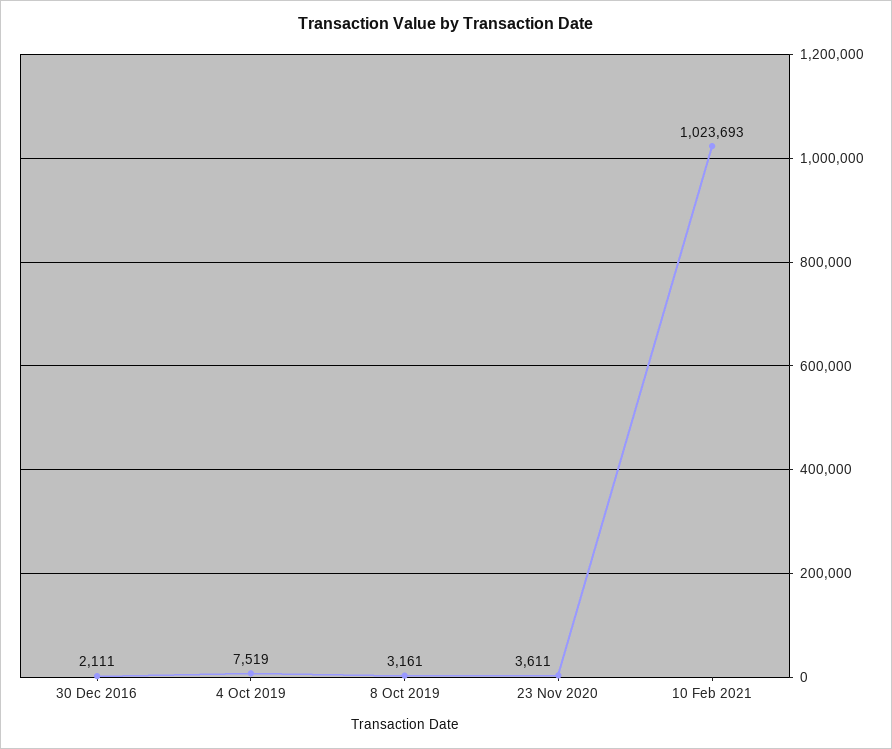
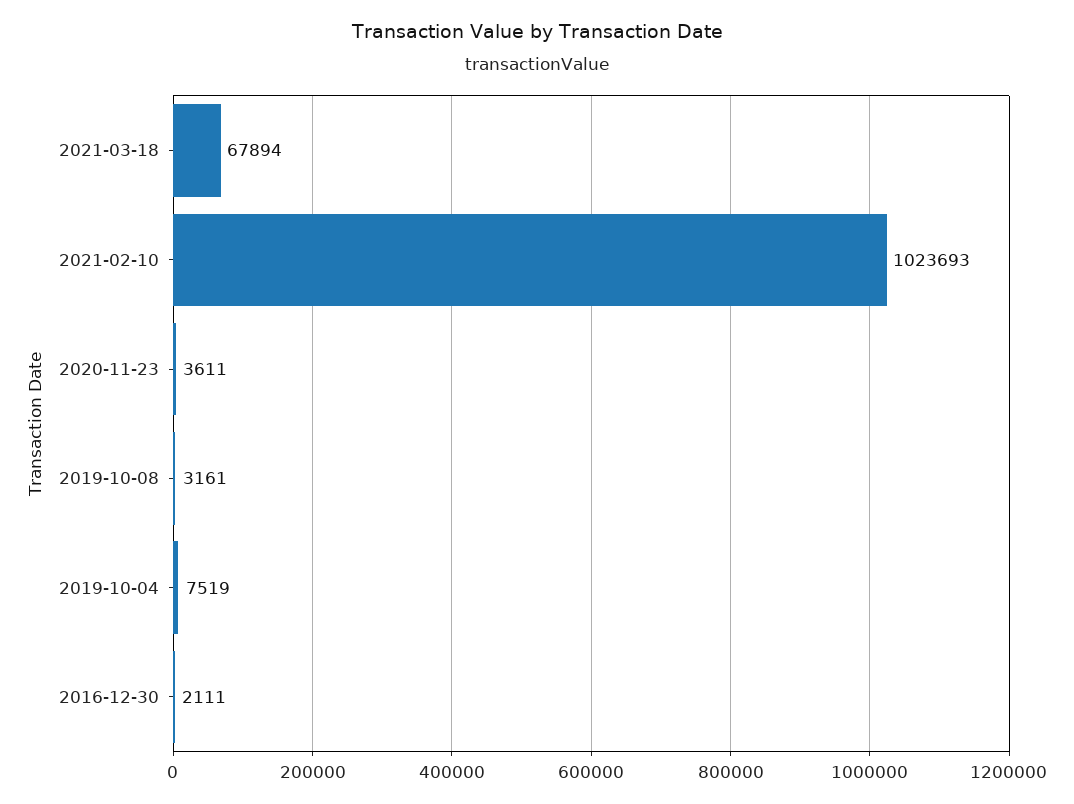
2021-03-18: none -> 67894

